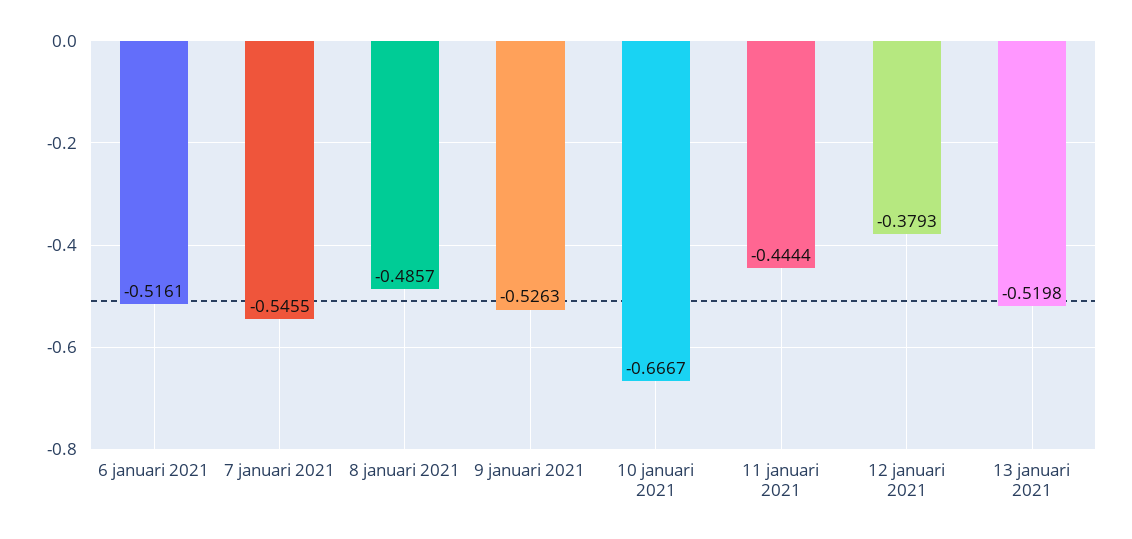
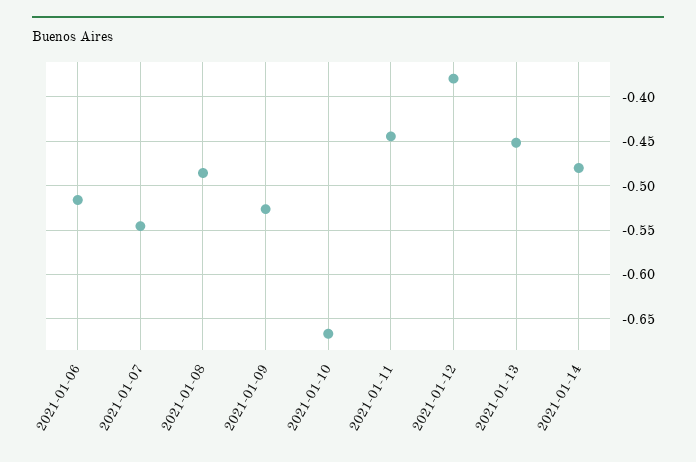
13 januari 2021: -0.5198 -> -0.45
2021-01-14: none -> -0.48

